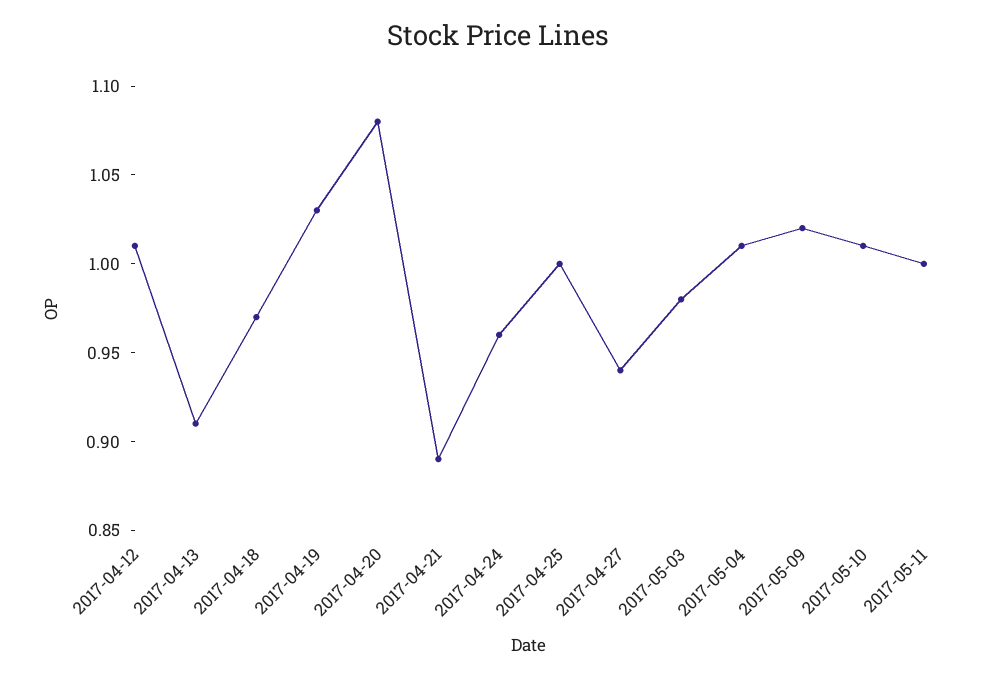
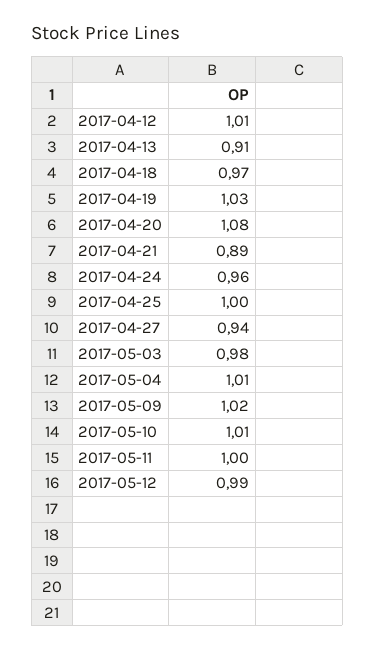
2017-05-12: none -> 0.99

